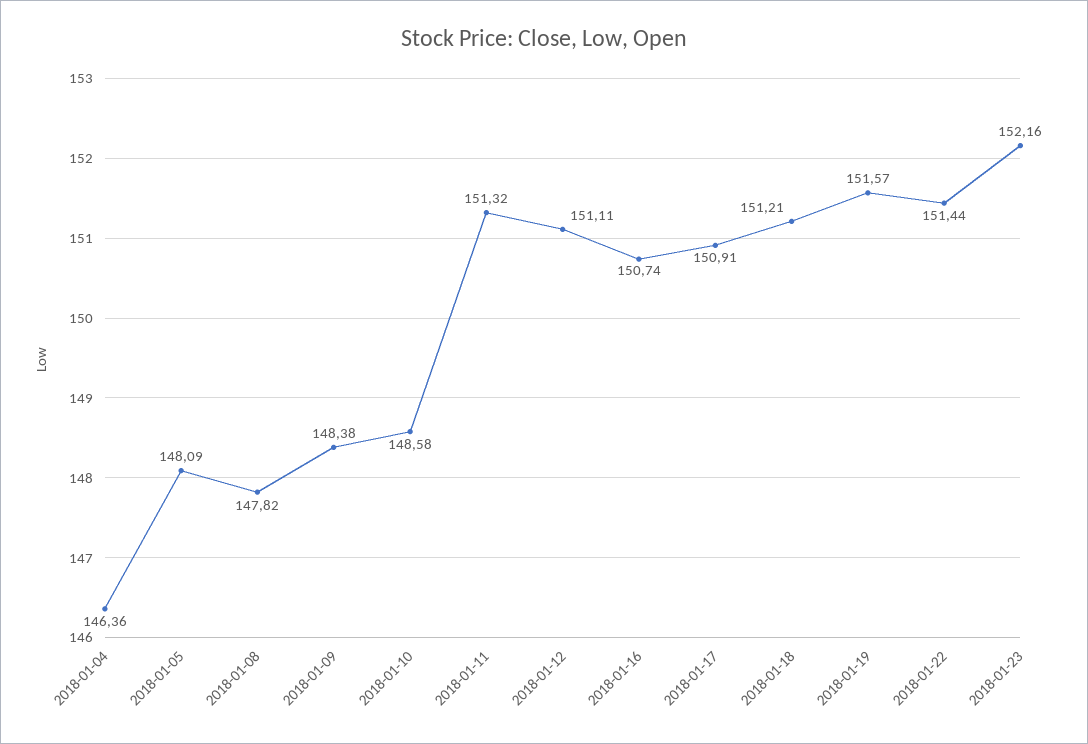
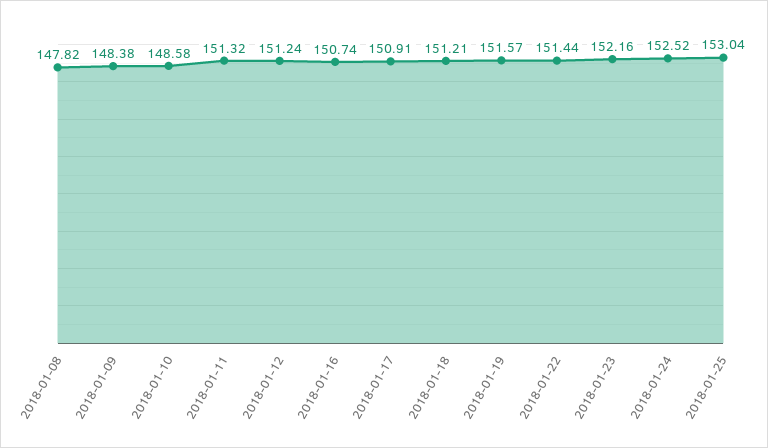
2018-01-04: 146.36 -> none
2018-01-05: 148.09 -> none
2018-01-12: 151.11 -> 151.24
2018-01-24: none -> 152.52
2018-01-25: none -> 153.04

